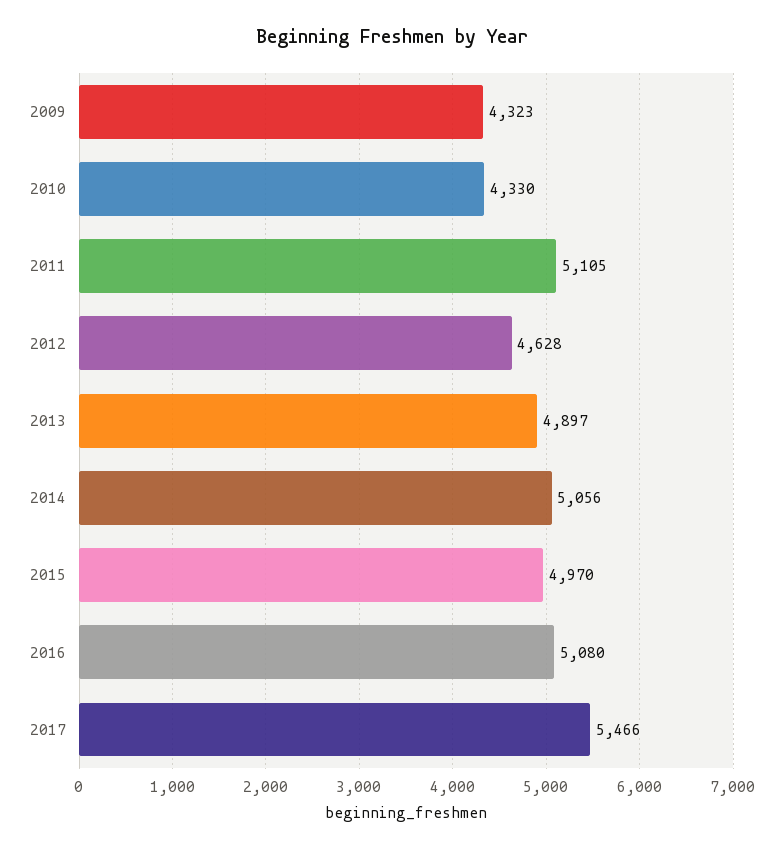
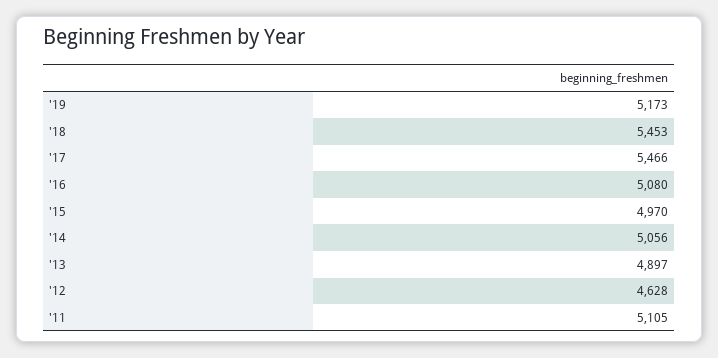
2009: 4323 -> none
2010: 4330 -> none
'19: none -> 5173
'18: none -> 5453

